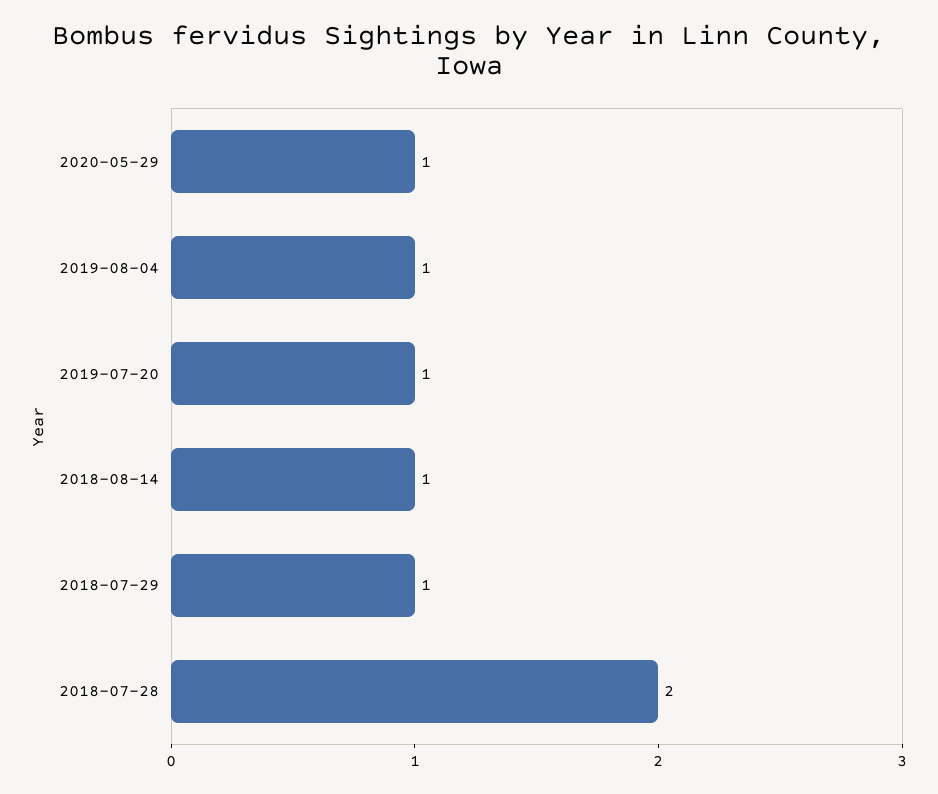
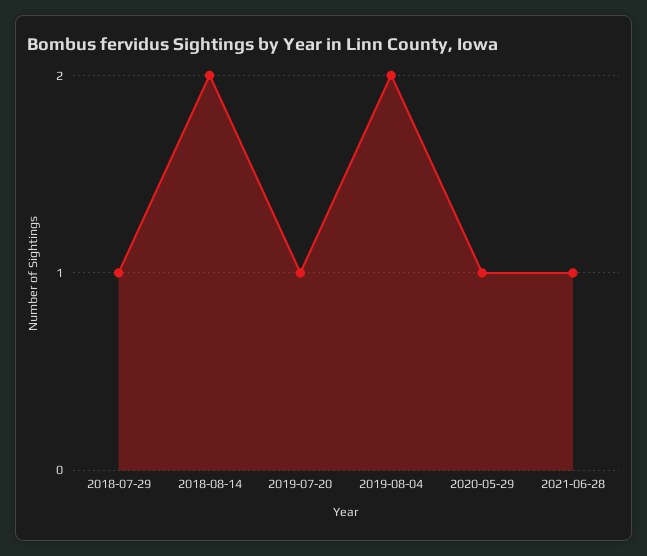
2019-08-04: 1 -> 2
2018-08-14: 1 -> 2
2018-07-28: 2 -> none
2021-06-28: none -> 1

